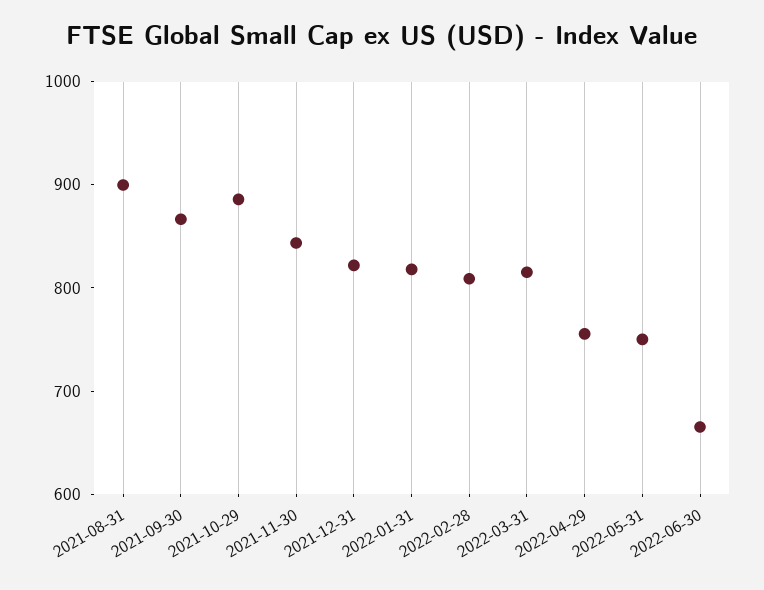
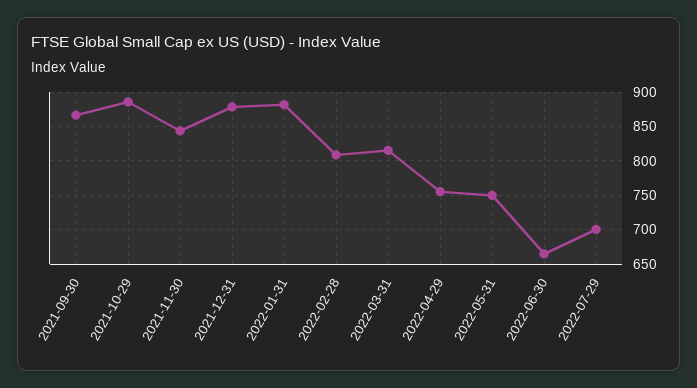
2021-08-31: 900 -> none
2021-12-31: 820 -> 880
2022-01-31: 820 -> 880
2022-07-29: none -> 700

